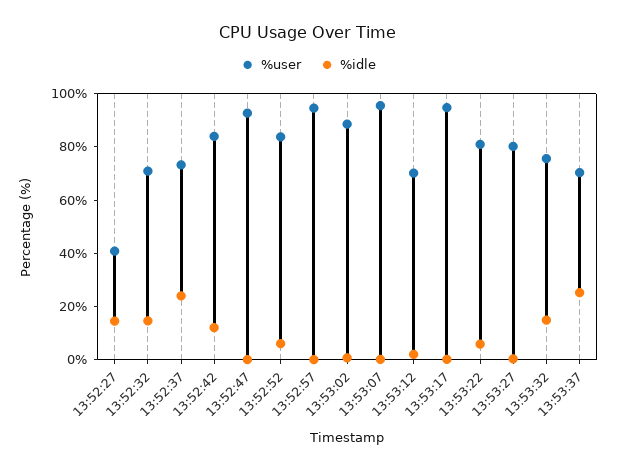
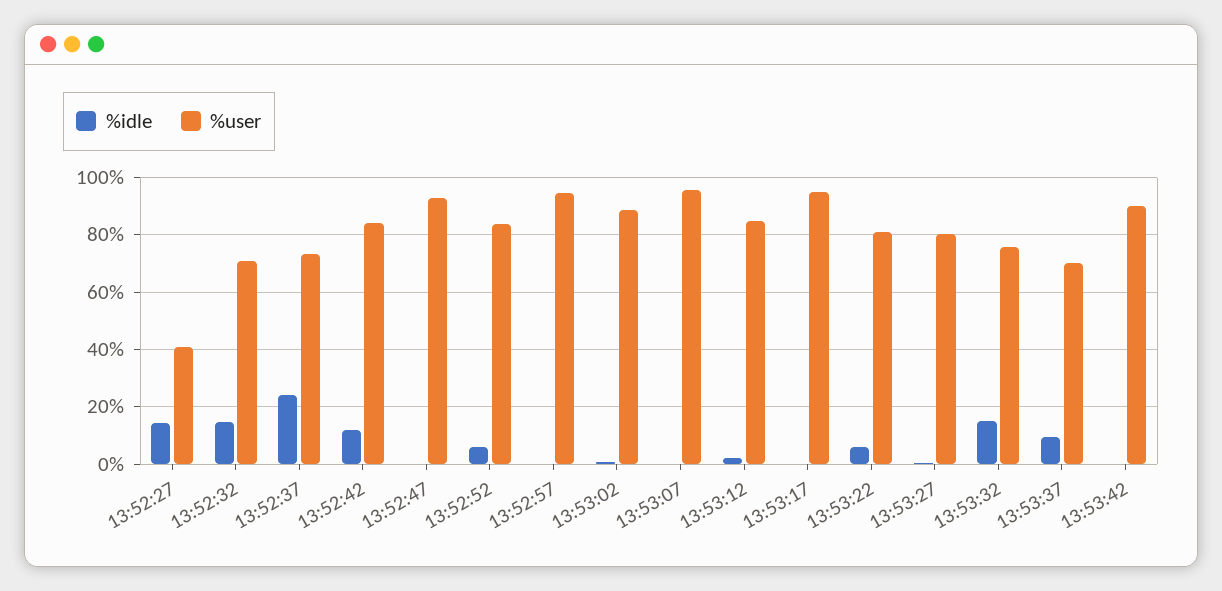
%user, 13:53:12: 70 -> 85
%idle, 13:53:37: 25 -> 10
%idle, 13:53:42: none -> 0
%user, 13:53:42: none -> 90

